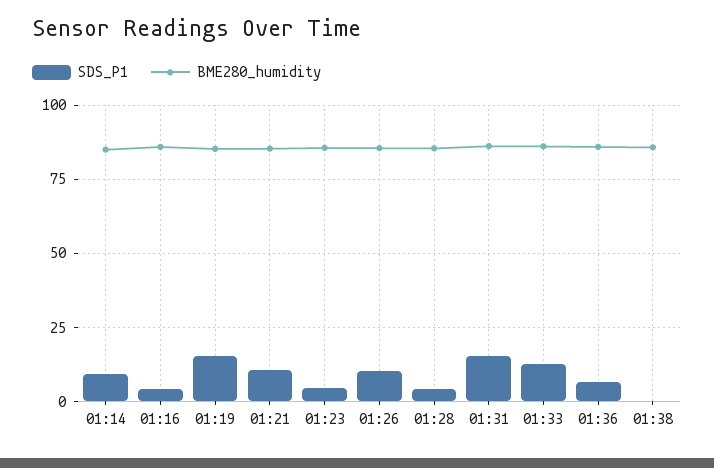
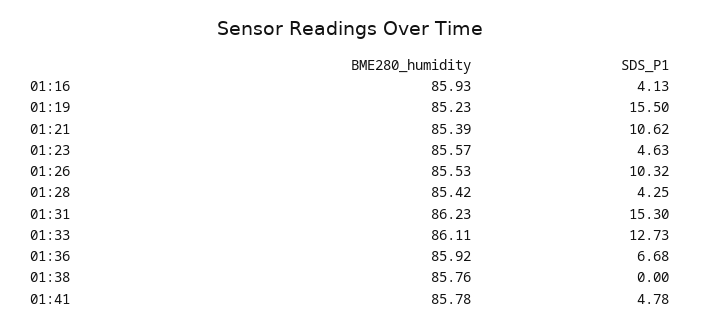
SDS_P1, 01:14: 10 -> none
BME280_humidity, 01:14: 85 -> none
BME280_humidity, 01:41: none -> 85.78
SDS_P1, 01:41: none -> 4.78

